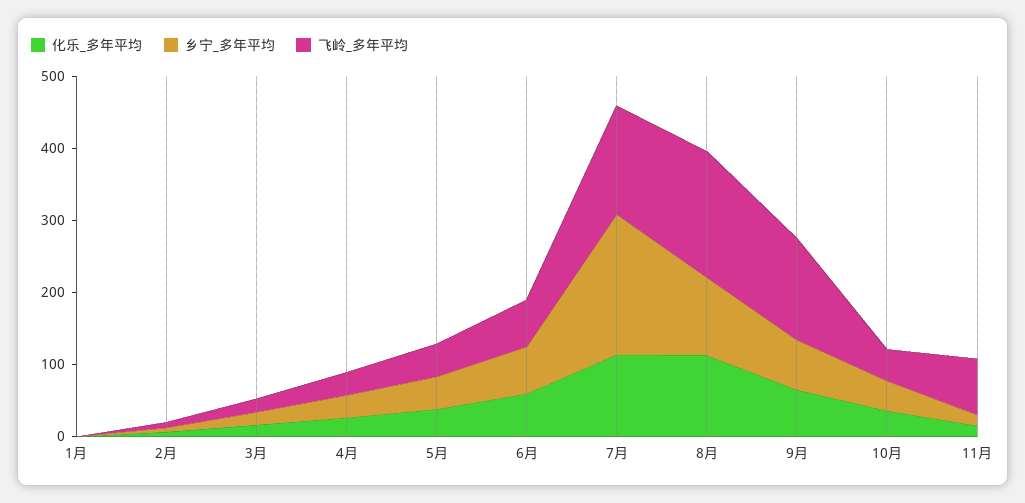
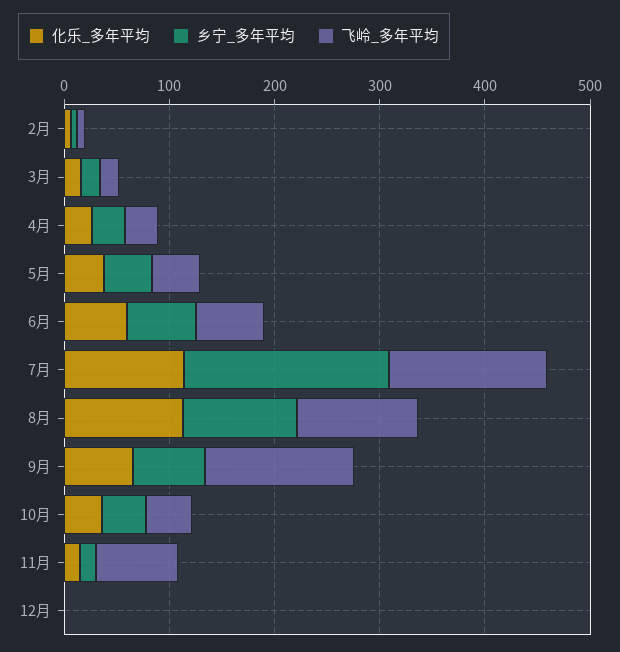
化乐_多年平均, 1月: 0 -> none
乡宁_多年平均, 1月: 0 -> none
飞岭_多年平均, 1月: 0 -> none
飞岭_多年平均, 8月: 180 -> 120
化乐_多年平均, 12月: none -> 0
乡宁_多年平均, 12月: none -> 0
飞岭_多年平均, 12月: none -> 0

